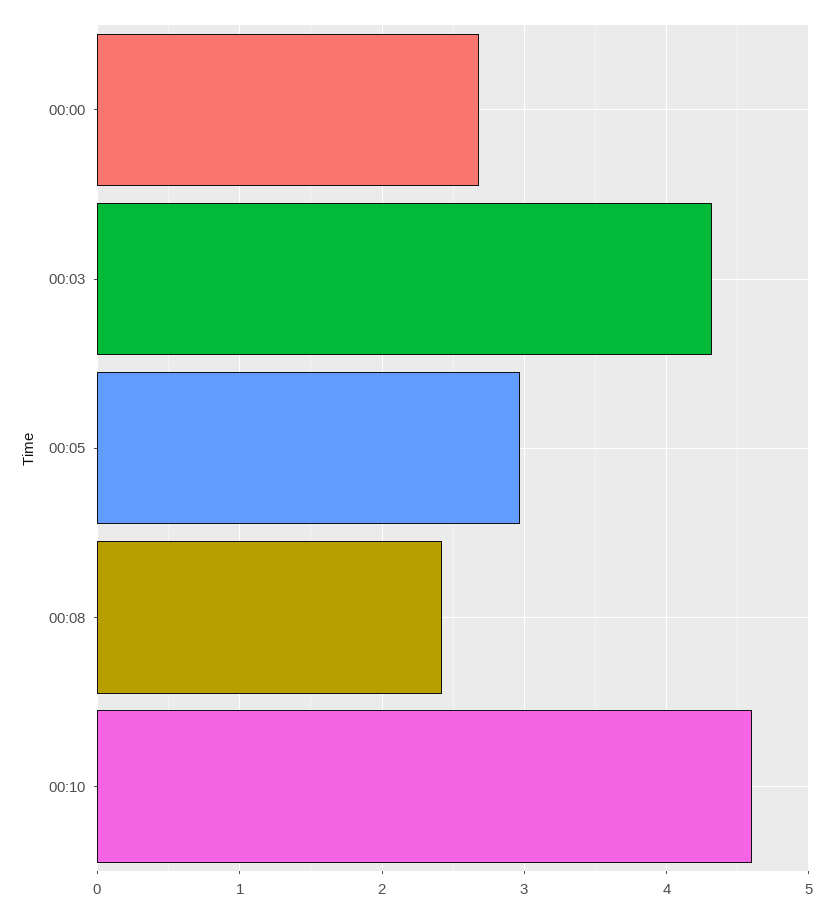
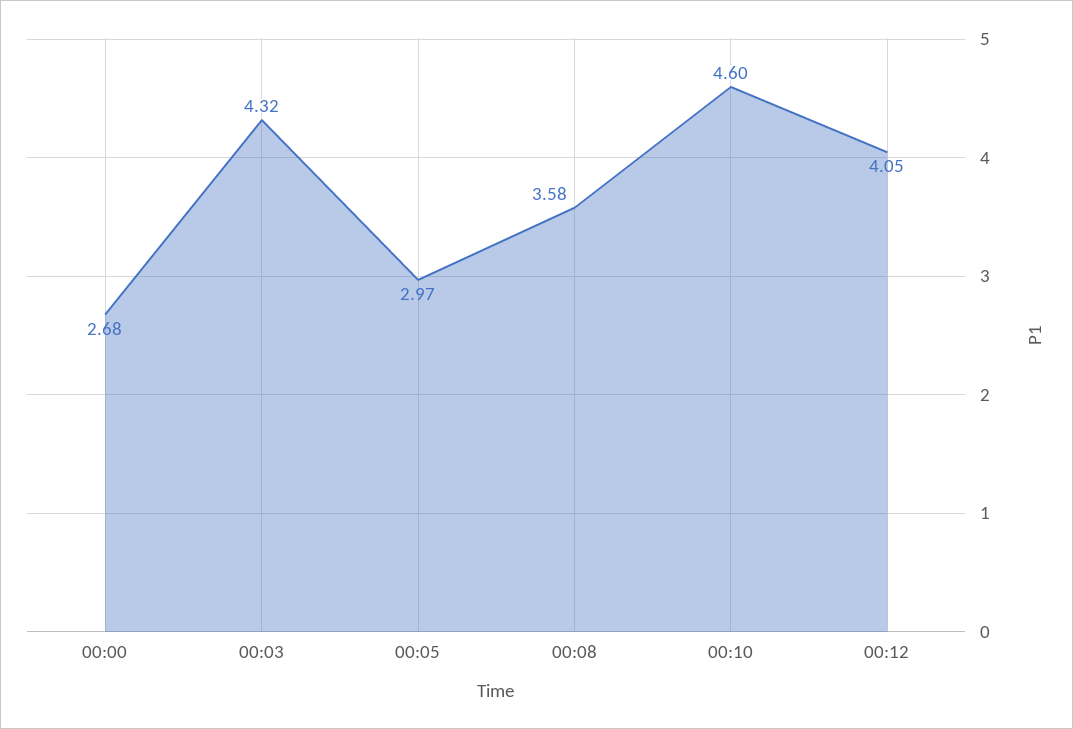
00:08: 2.4 -> 3.58
00:12: none -> 4.05

